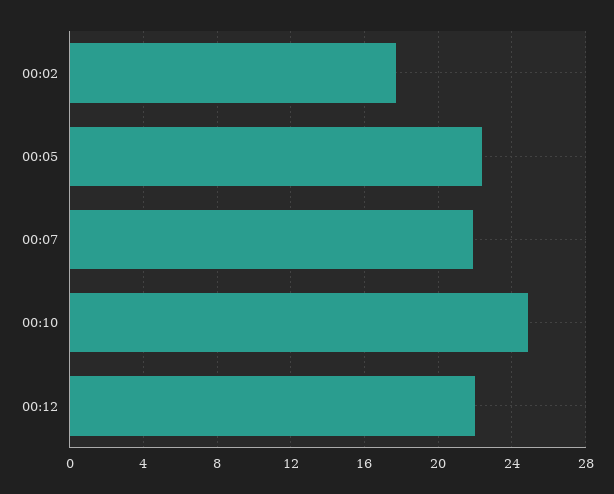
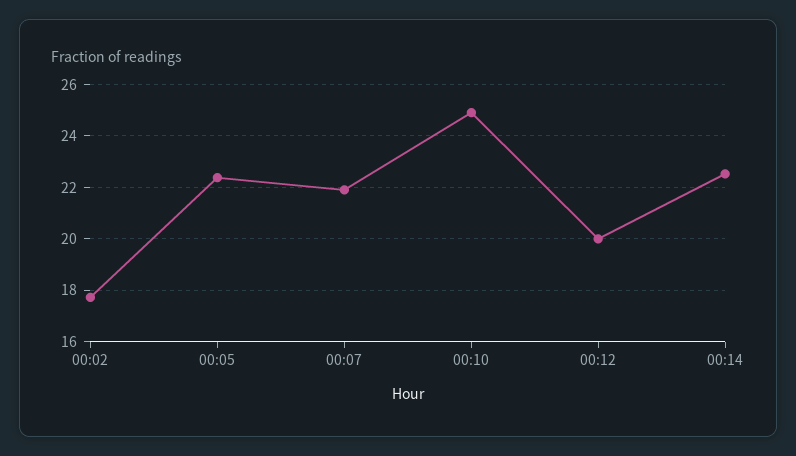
00:12: 22 -> 20
00:14: none -> 22.5

